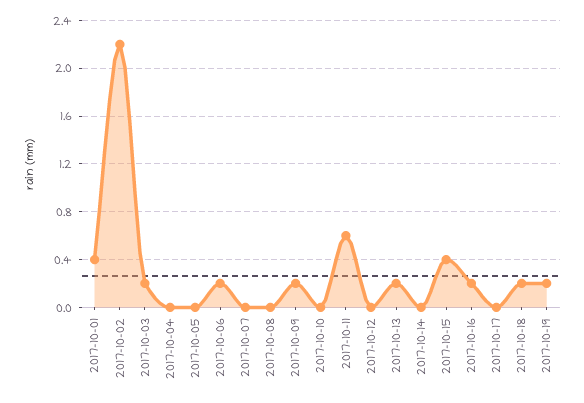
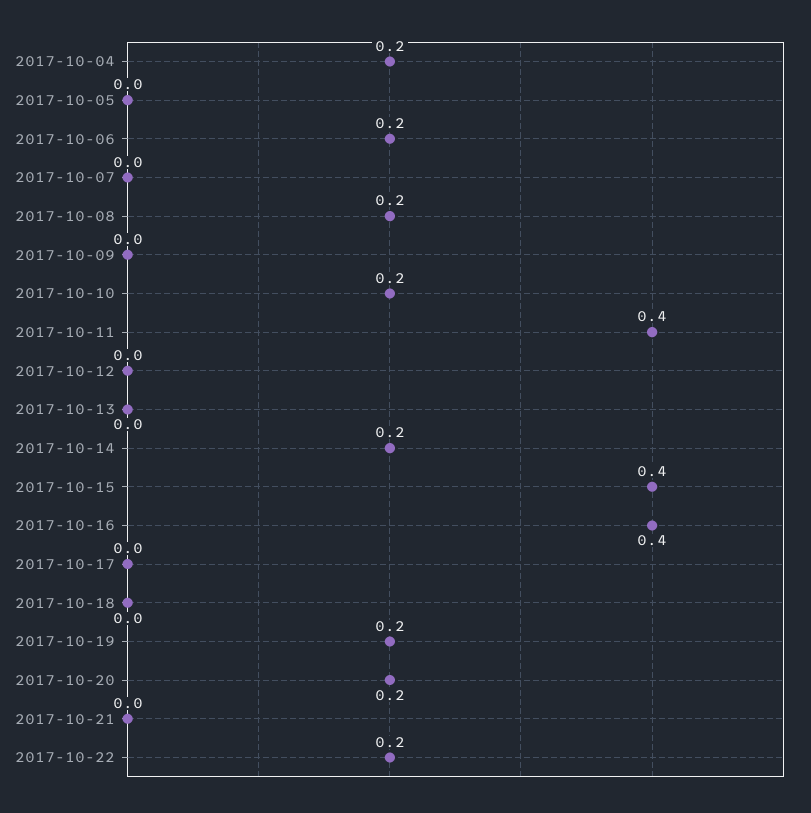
2017-10-01: 0.4 -> none
2017-10-02: 2.2 -> none
2017-10-03: 0.2 -> none
2017-10-04: 0 -> 0.2
2017-10-08: 0 -> 0.2
2017-10-09: 0.2 -> 0
2017-10-10: 0 -> 0.2
2017-10-11: 0.6 -> 0.4
2017-10-13: 0.2 -> 0
2017-10-14: 0 -> 0.2
2017-10-16: 0.2 -> 0.4
2017-10-18: 0.2 -> 0
2017-10-20: none -> 0.2
2017-10-21: none -> 0
2017-10-22: none -> 0.2

